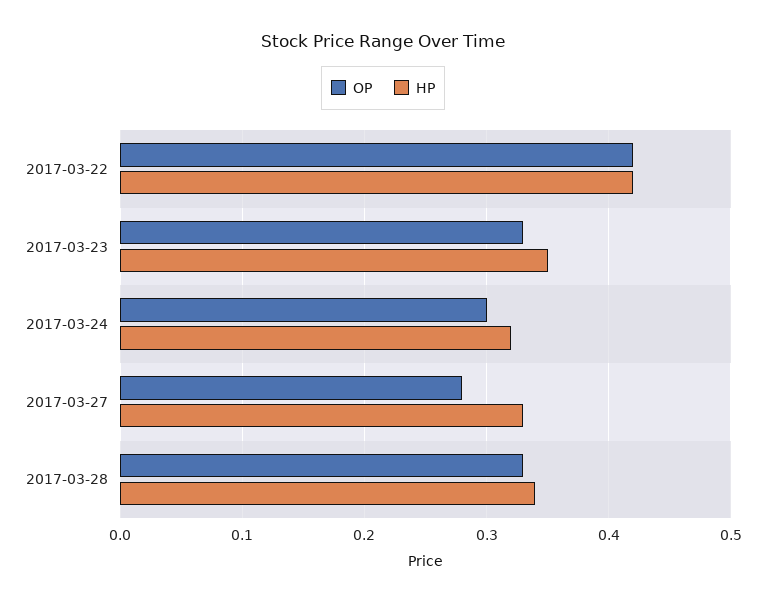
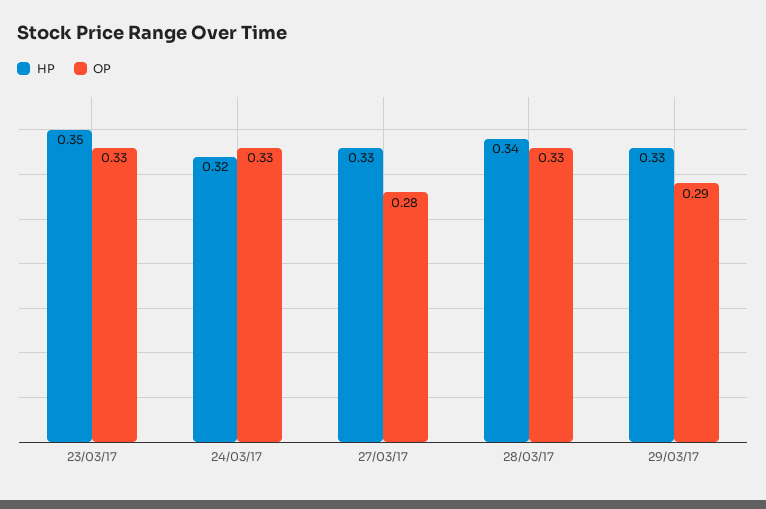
OP, 2017-03-22: 0.42 -> none
HP, 2017-03-22: 0.42 -> none
OP, 2017-03-24: 0.3 -> 0.33
HP, 29/03/17: none -> 0.33
OP, 29/03/17: none -> 0.29

